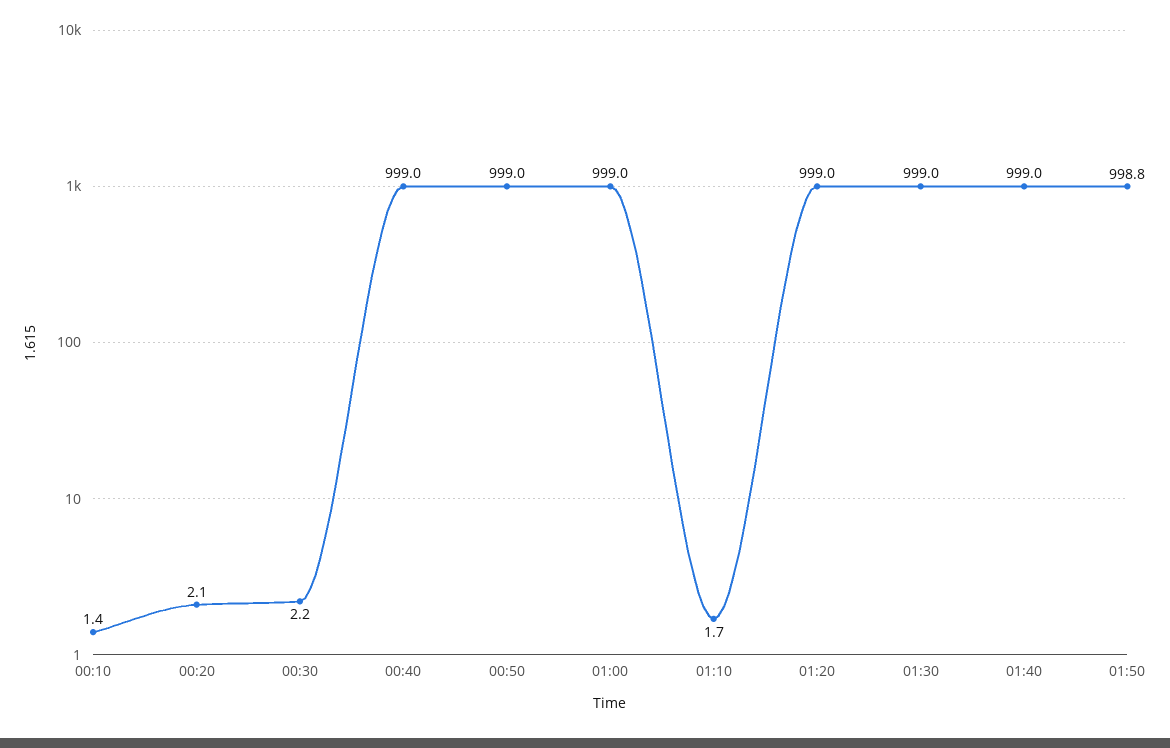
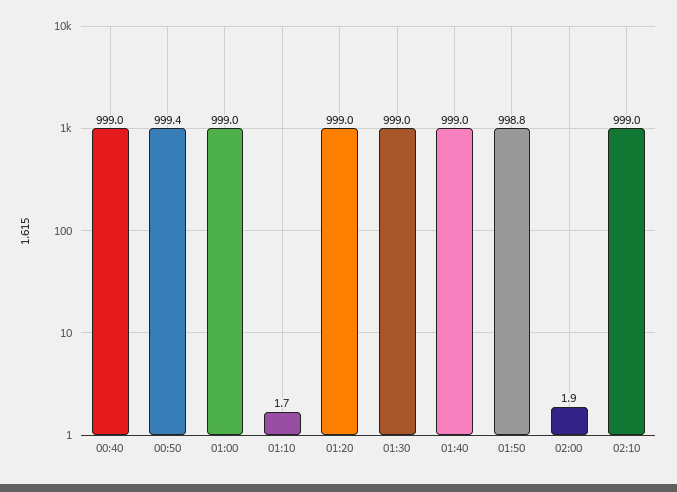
00:10: 1.4 -> none
00:20: 2.1 -> none
00:30: 2.2 -> none
00:50: 999 -> 999.4
02:00: none -> 1.9
02:10: none -> 999

